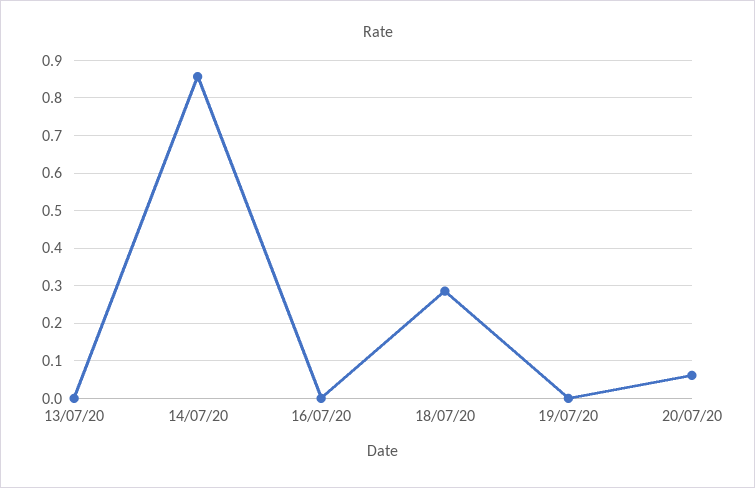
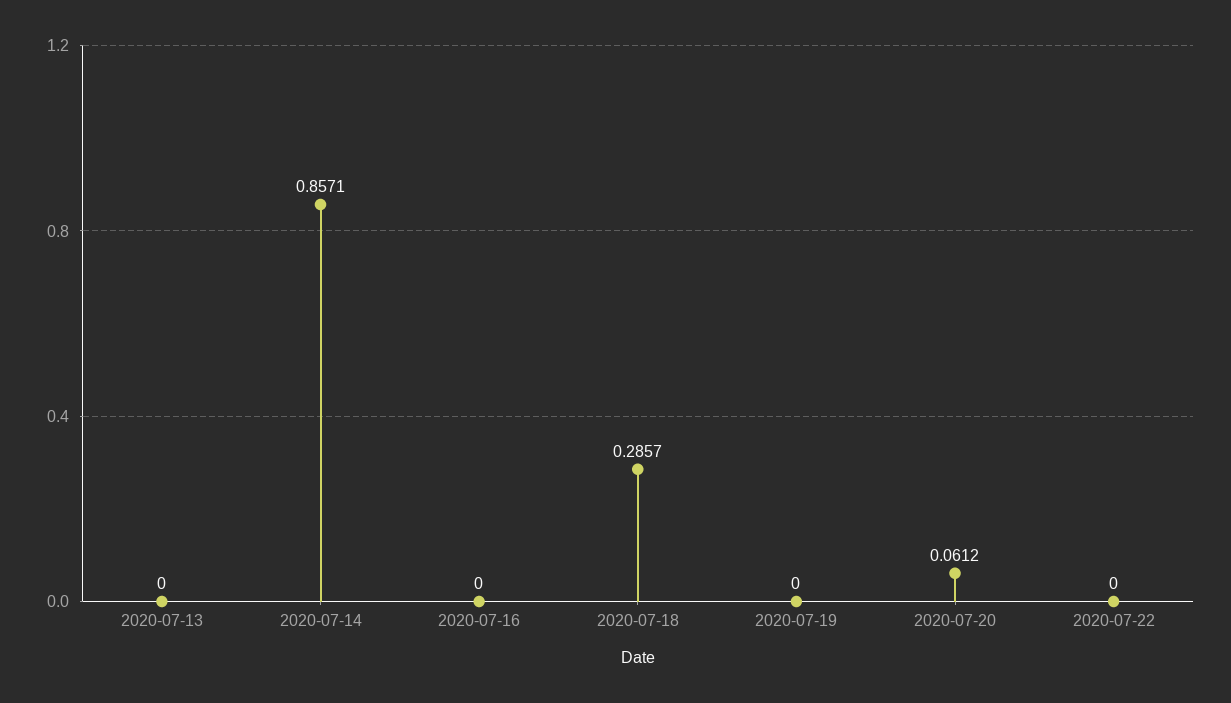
2020-07-22: none -> 0

